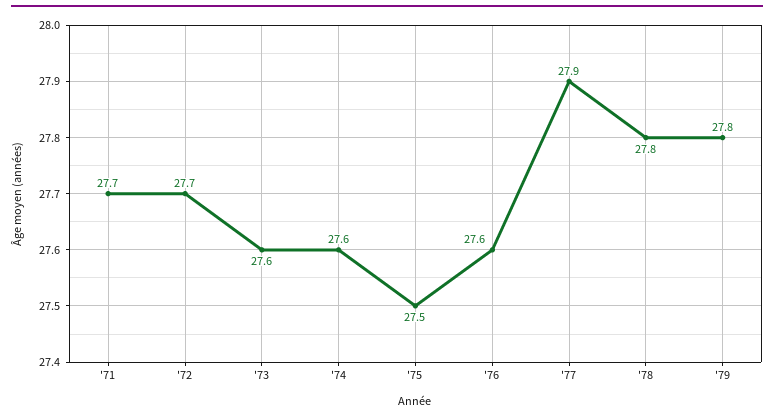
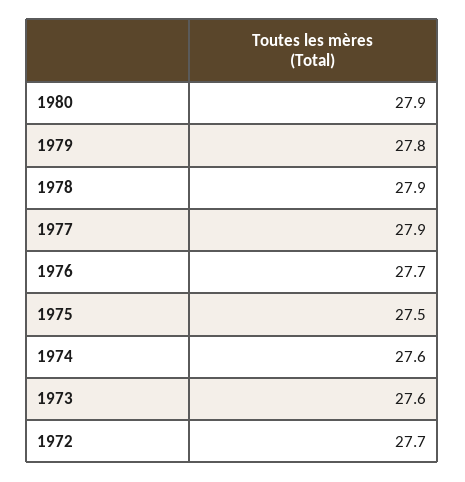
'71: 27.7 -> none
'76: 27.6 -> 27.7
'78: 27.8 -> 27.9
1980: none -> 27.9

